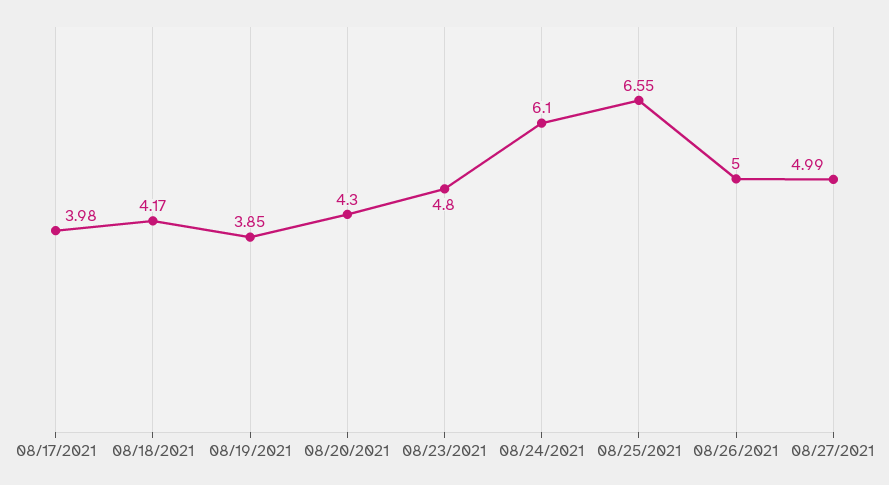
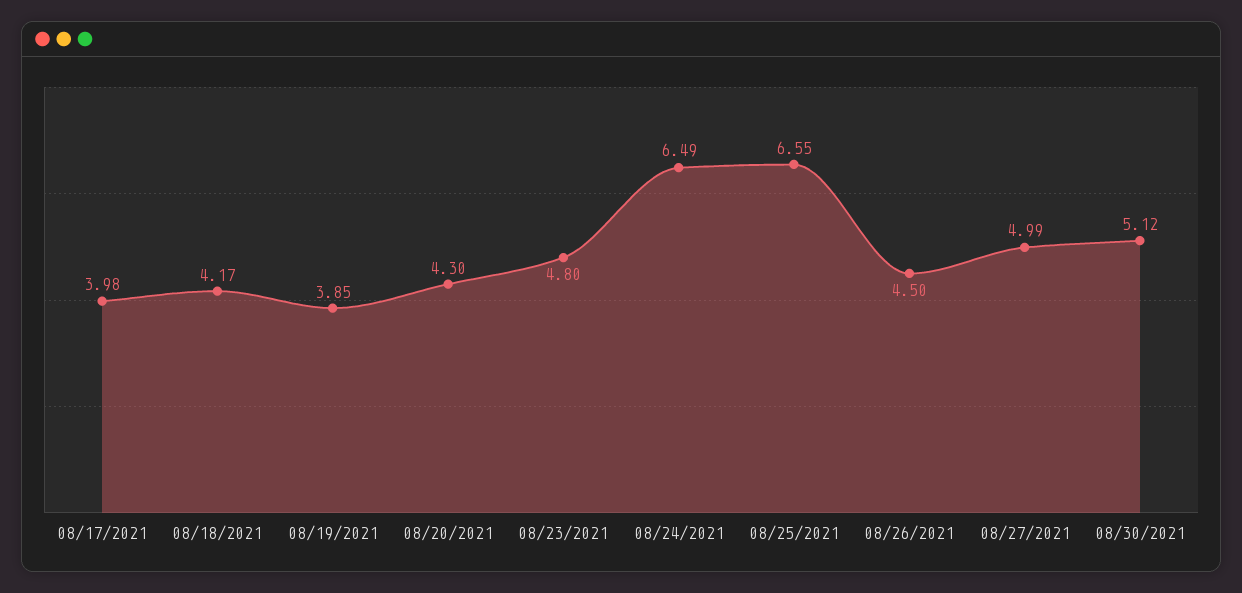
08/24/2021: 6.1 -> 6.49
08/26/2021: 5 -> 4.5
08/30/2021: none -> 5.12

